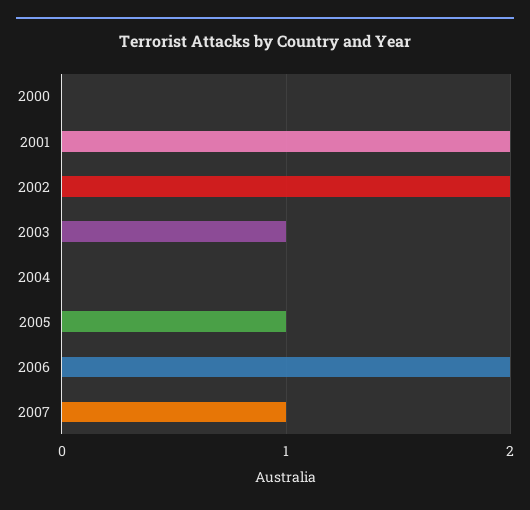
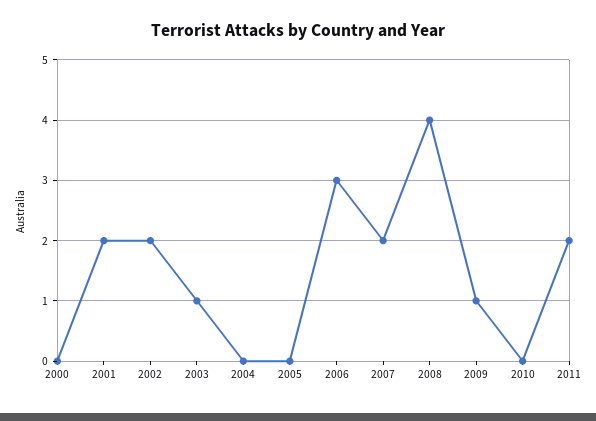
2005: 1 -> 0
2006: 2 -> 3
2007: 1 -> 2
2008: none -> 4
2009: none -> 1
2010: none -> 0
2011: none -> 2

